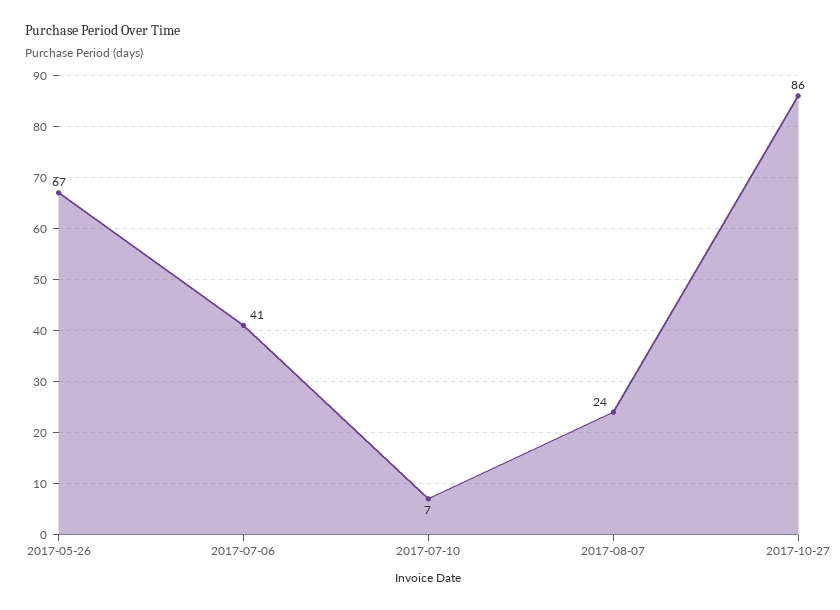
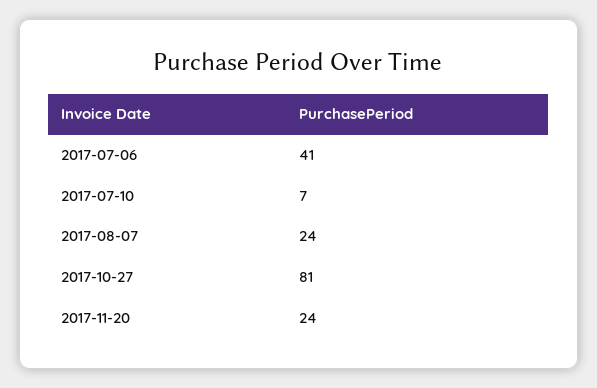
2017-05-26: 67 -> none
2017-10-27: 86 -> 81
2017-11-20: none -> 24

